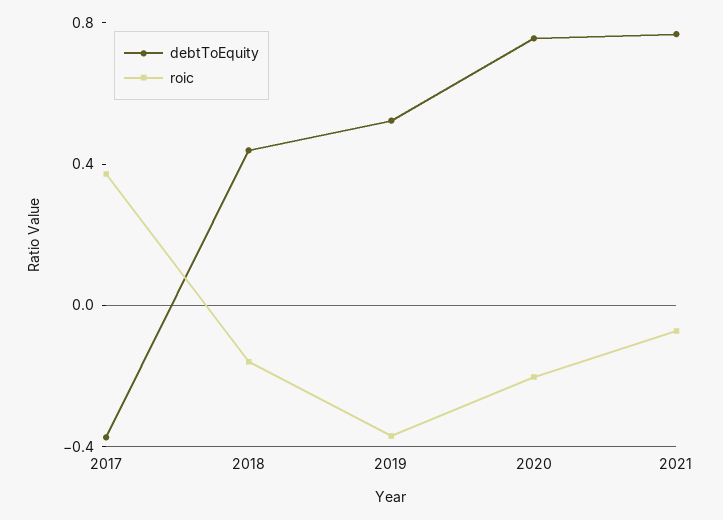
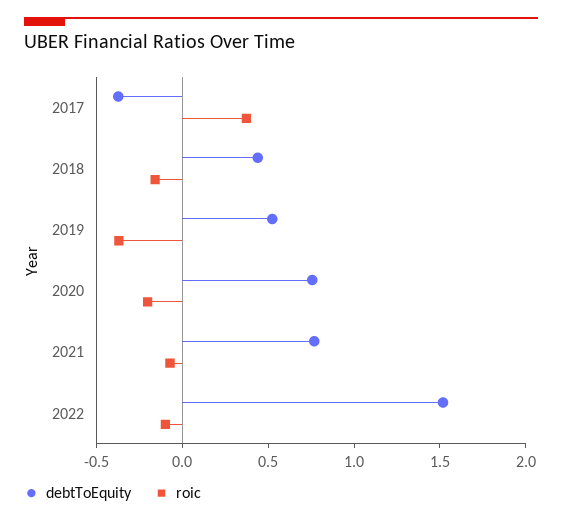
debtToEquity, 2022: none -> 1.5
roic, 2022: none -> -0.1

